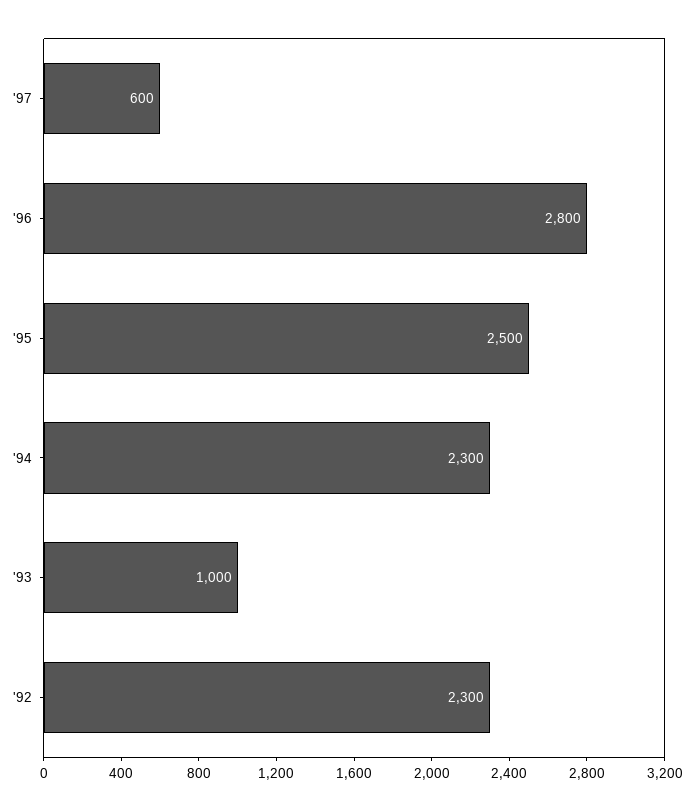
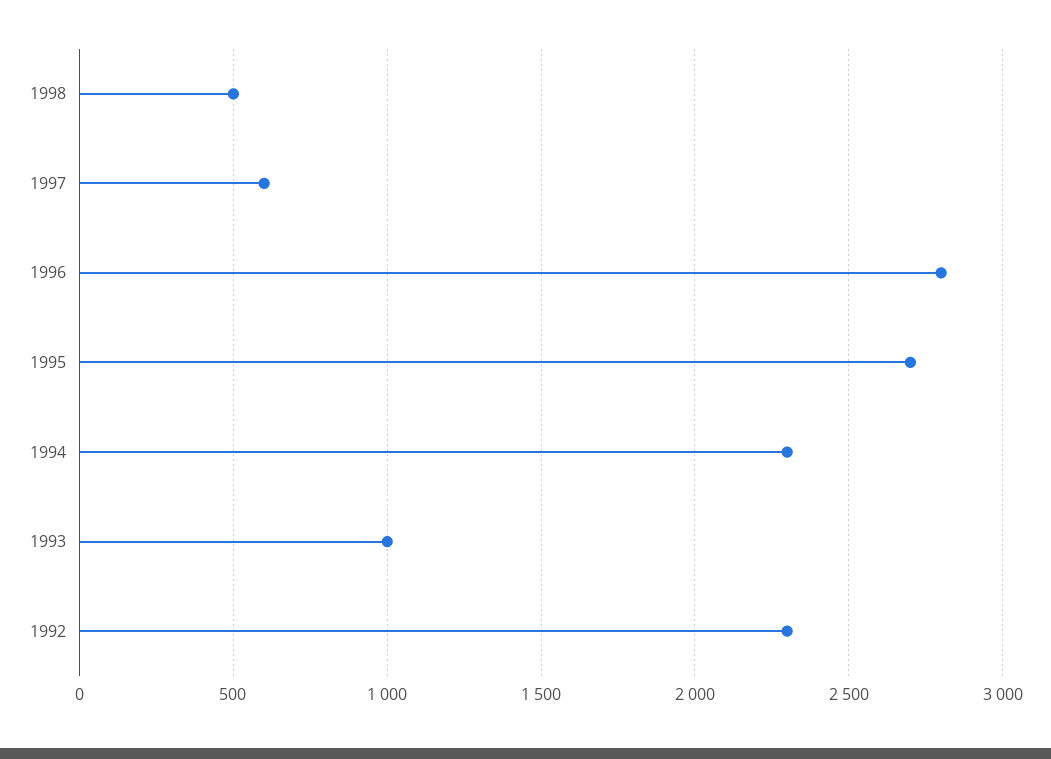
'95: 2500 -> 2700
1998: none -> 500

